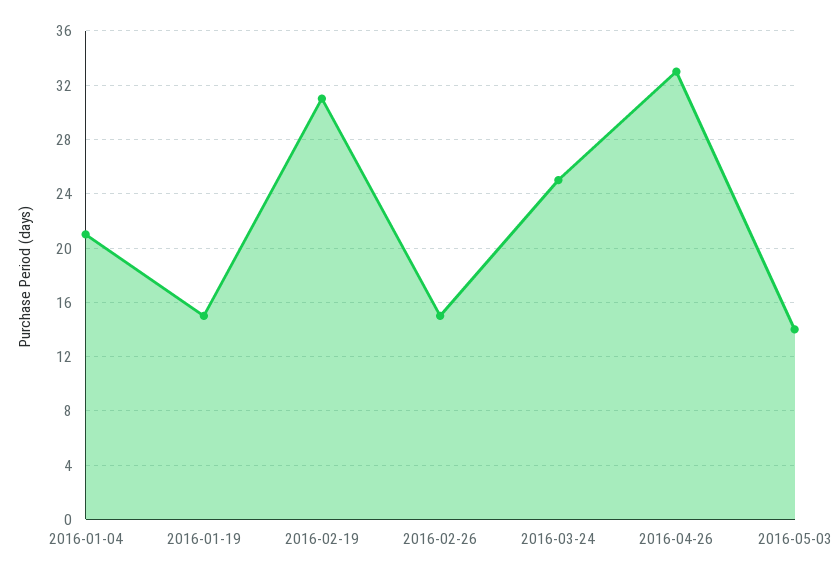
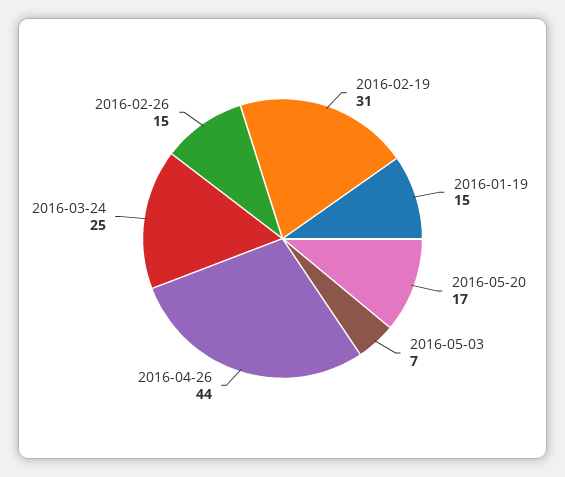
2016-01-04: 21 -> none
2016-04-26: 33 -> 44
2016-05-03: 14 -> 7
2016-05-20: none -> 17

